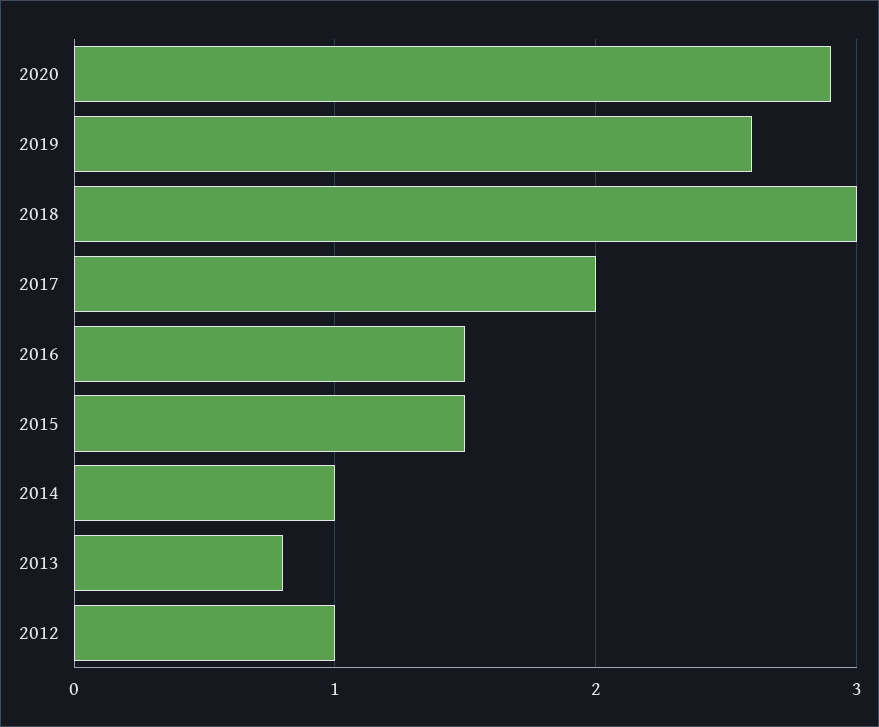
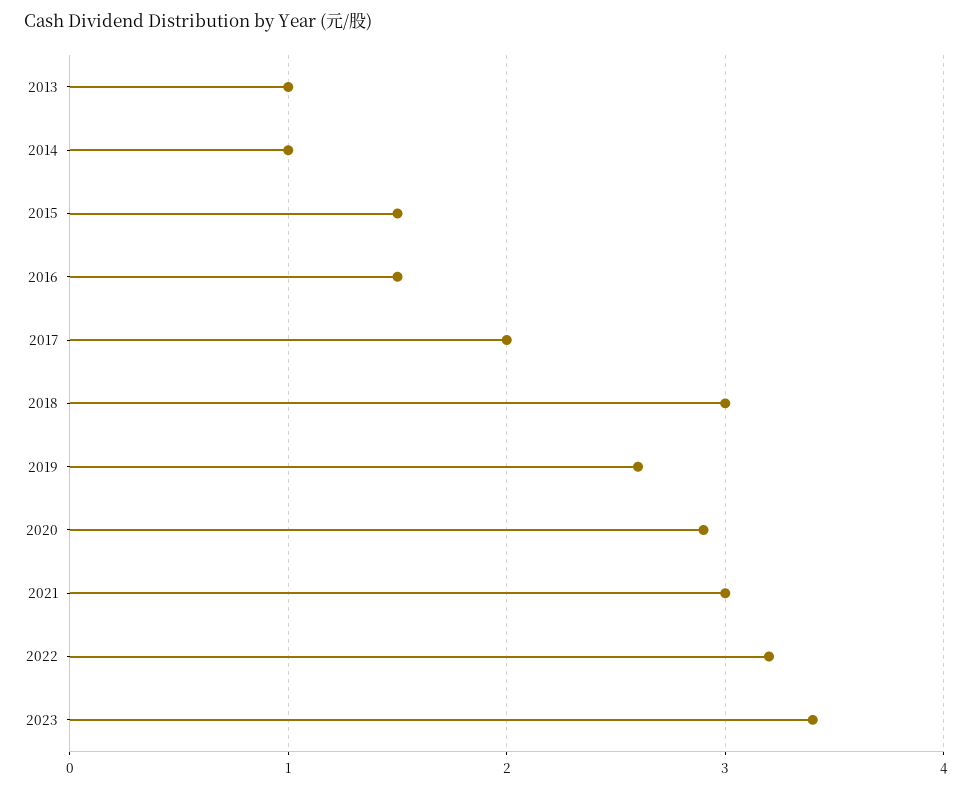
2013: 0.8 -> 1
2012: 1 -> none
2021: none -> 3
2022: none -> 3.2
2023: none -> 3.4

